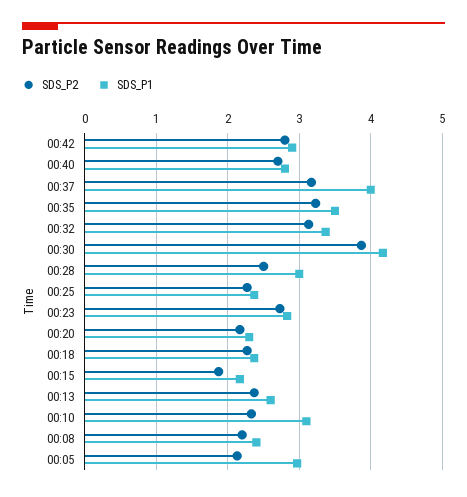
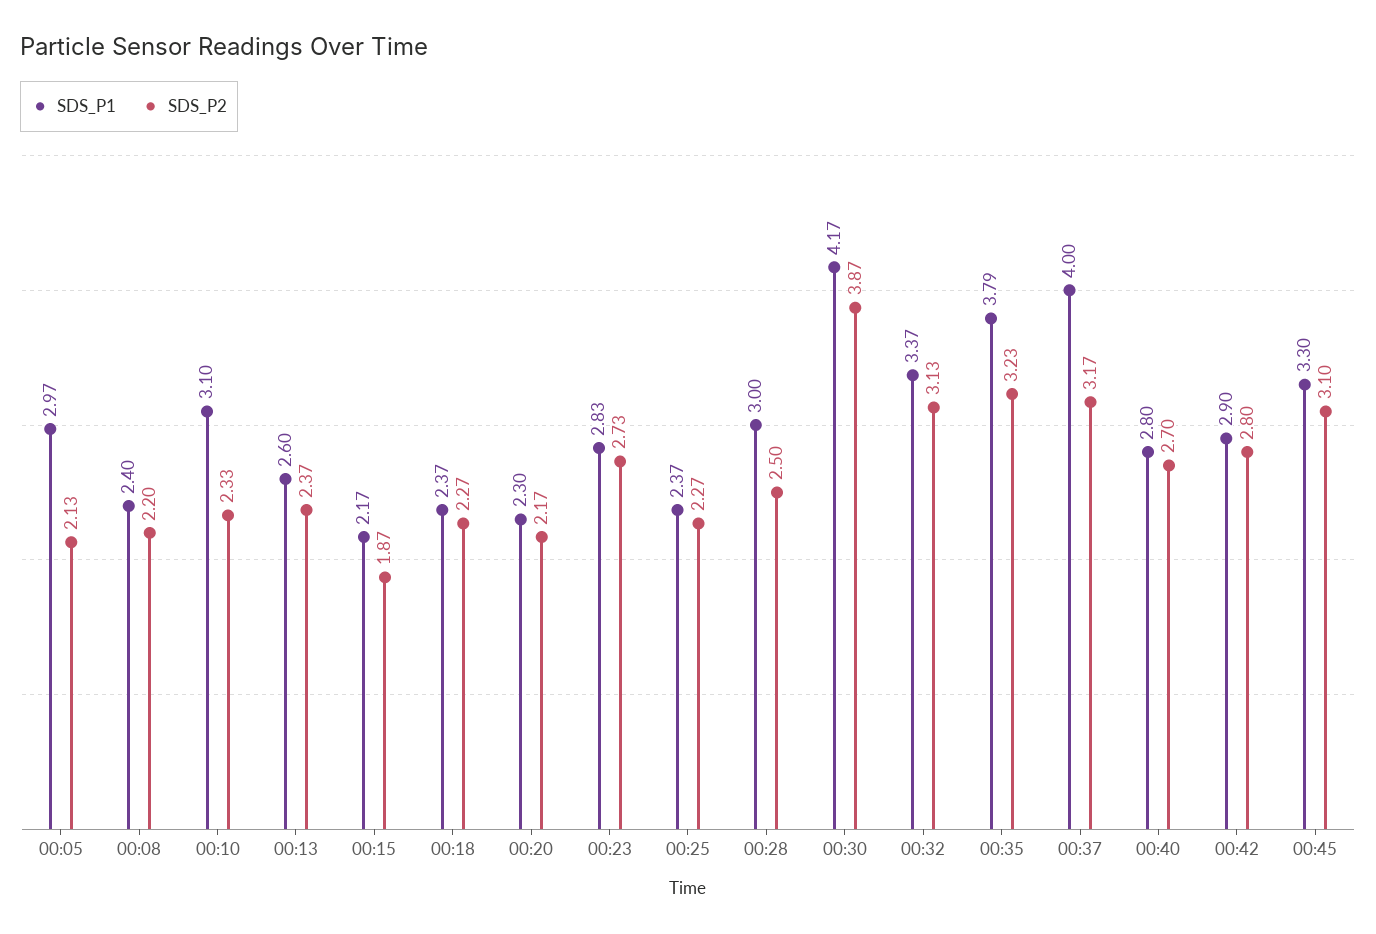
SDS_P1, 00:35: 3.5 -> 3.79
SDS_P1, 00:45: none -> 3.3
SDS_P2, 00:45: none -> 3.1

